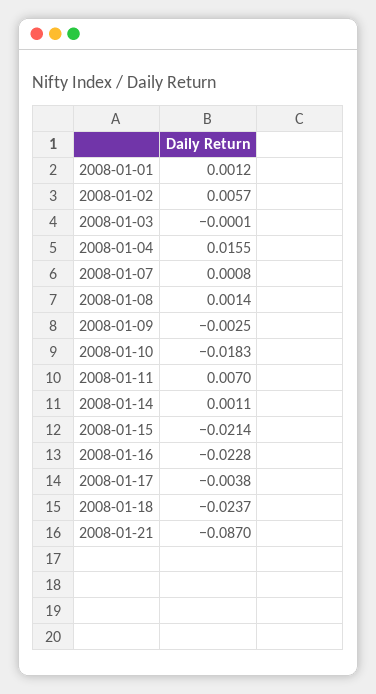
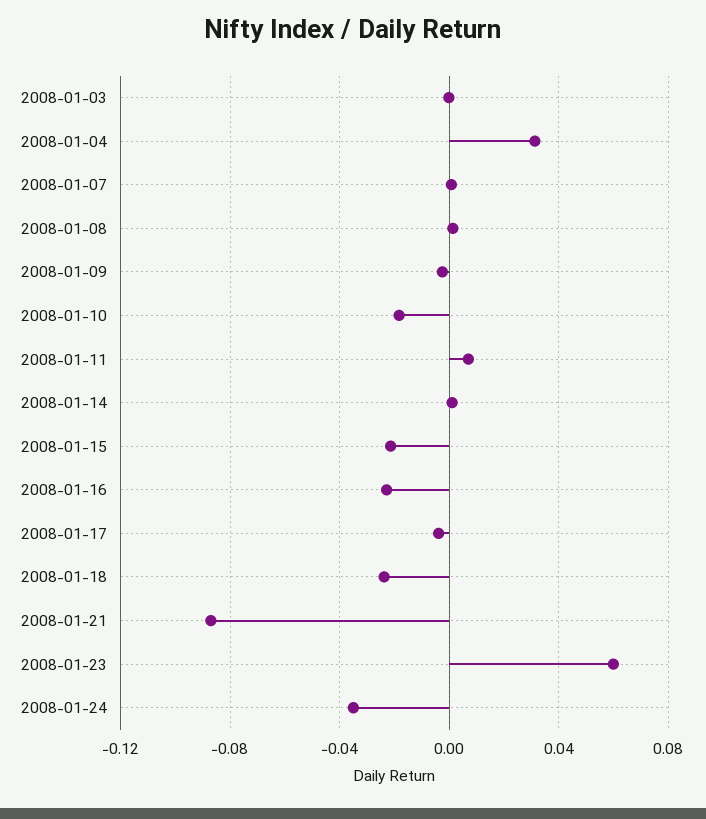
2008-01-01: 0.0012 -> none
2008-01-02: 0.0057 -> none
2008-01-04: 0.0155 -> 0.03
2008-01-23: none -> 0.06
2008-01-24: none -> -0.035

